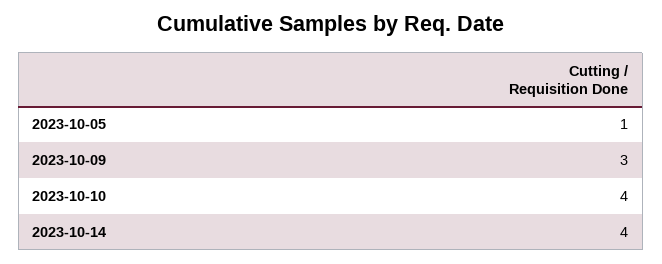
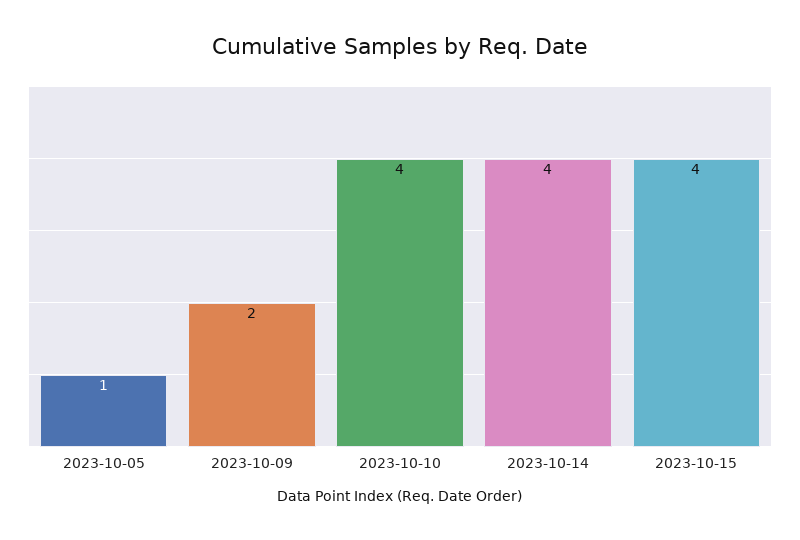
2023-10-09: 3 -> 2
2023-10-15: none -> 4

